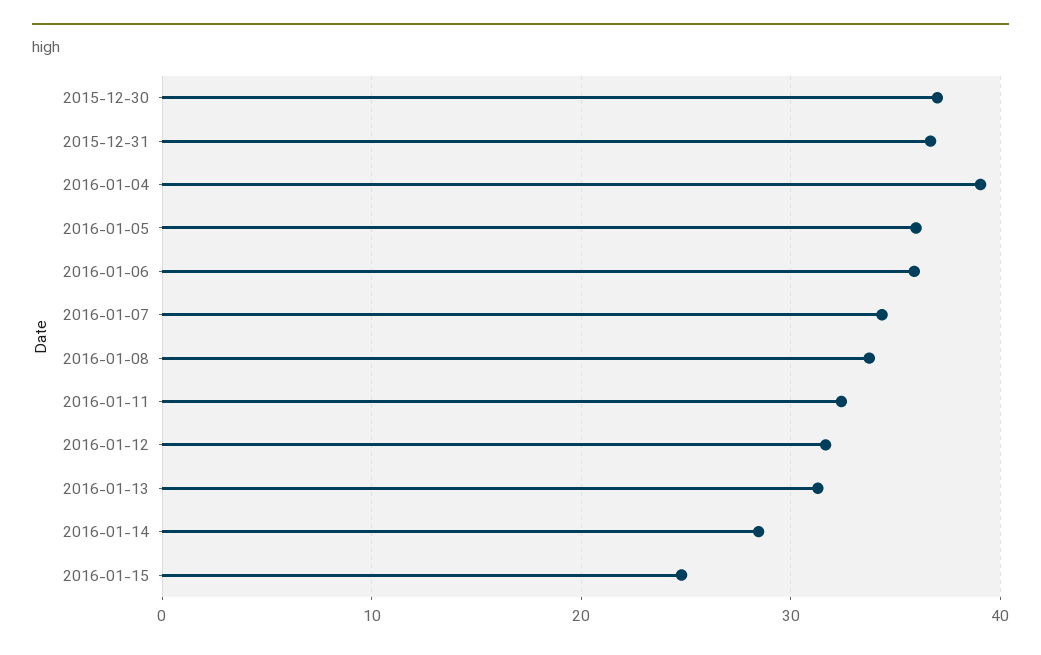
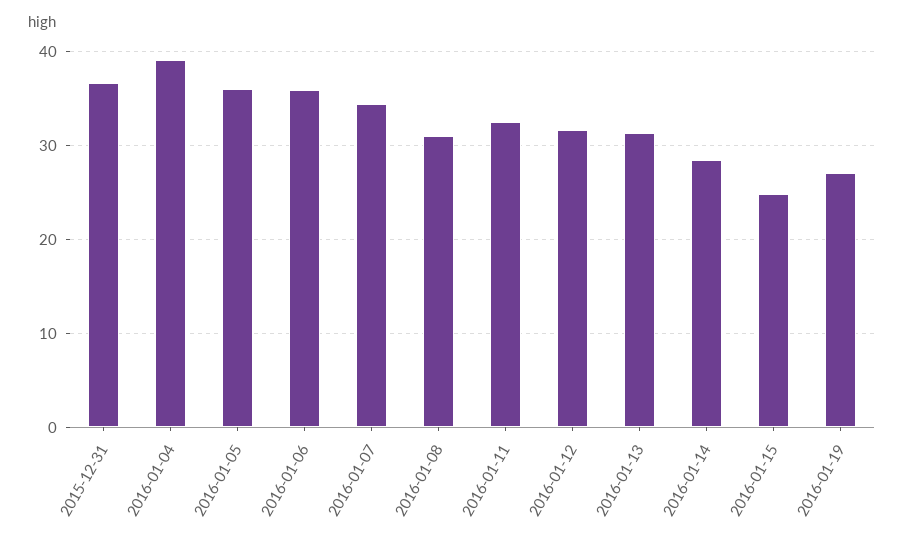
2015-12-30: 37 -> none
2016-01-08: 34 -> 31
2016-01-19: none -> 27

